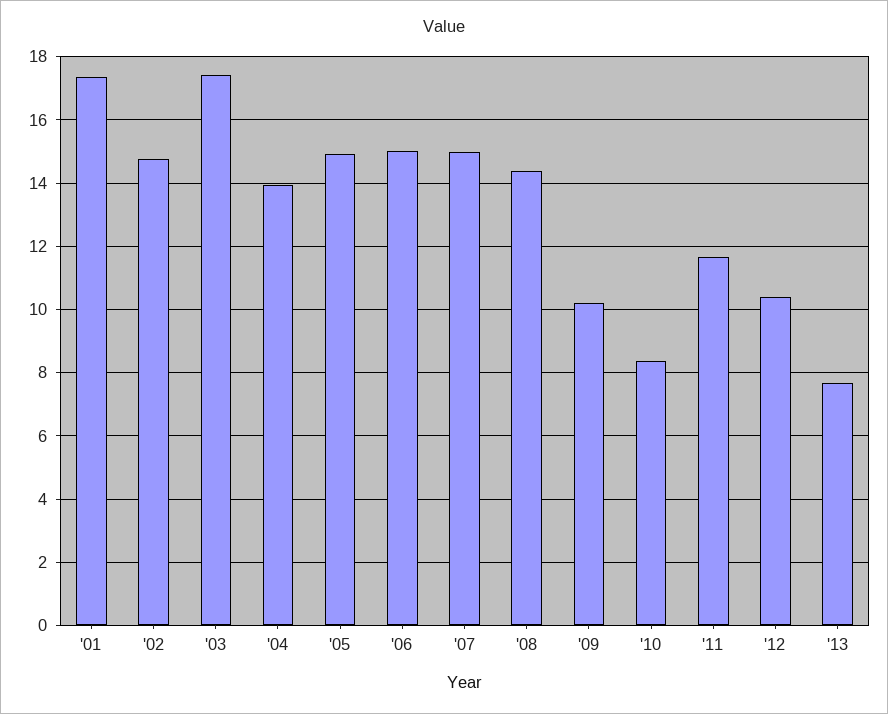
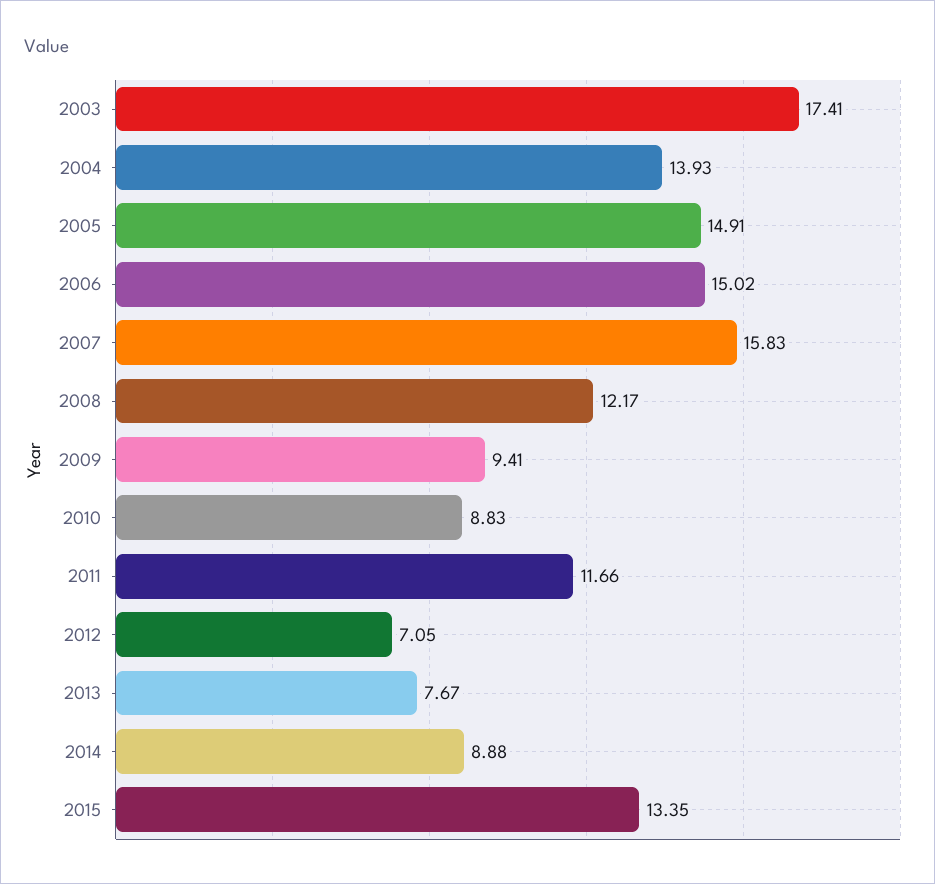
'01: 17.4 -> none
'02: 14.8 -> none
'07: 15 -> 15.83
'08: 14.4 -> 12.17
'09: 10.2 -> 9.41
'10: 8.4 -> 8.83
'12: 10.4 -> 7.05
2014: none -> 8.88
2015: none -> 13.35

